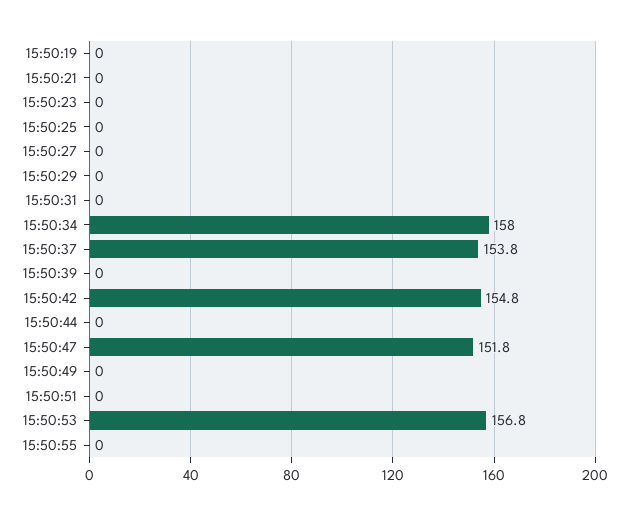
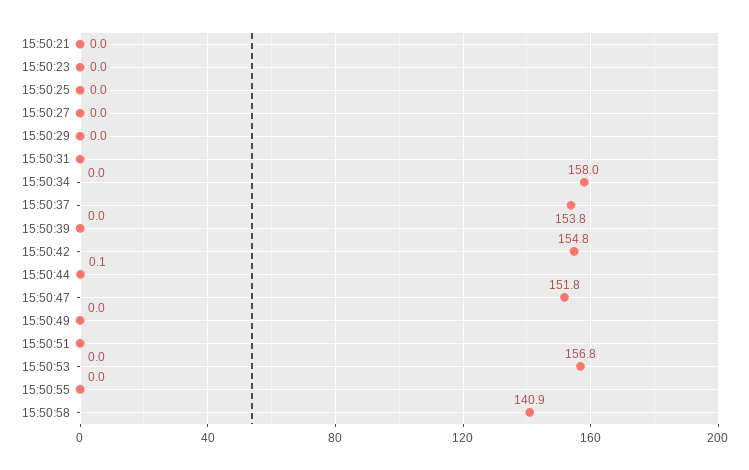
15:50:19: 0 -> none
15:50:44: 0 -> 0.1
15:50:58: none -> 140.9

